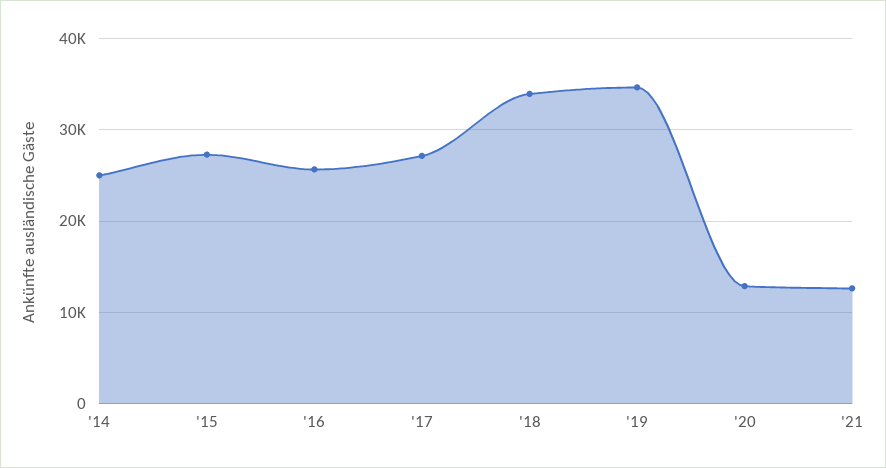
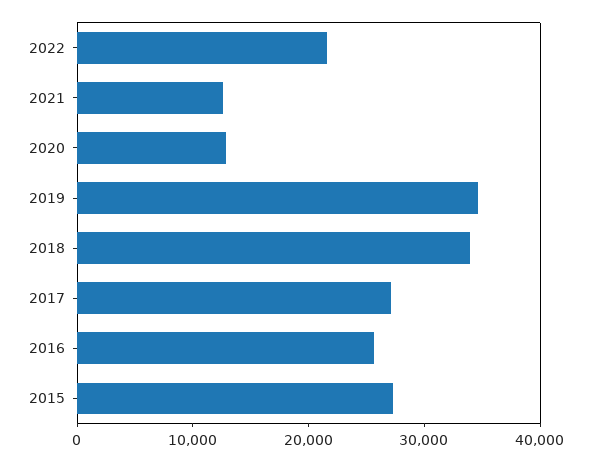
'14: 25000 -> none
2022: none -> 22000

